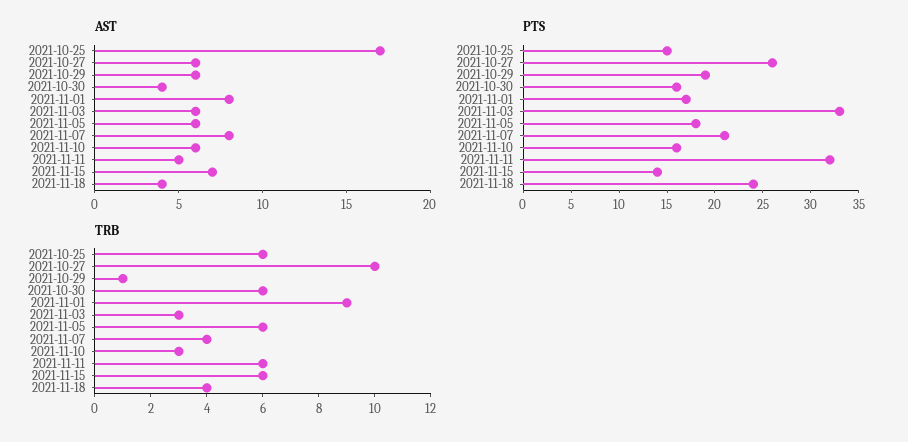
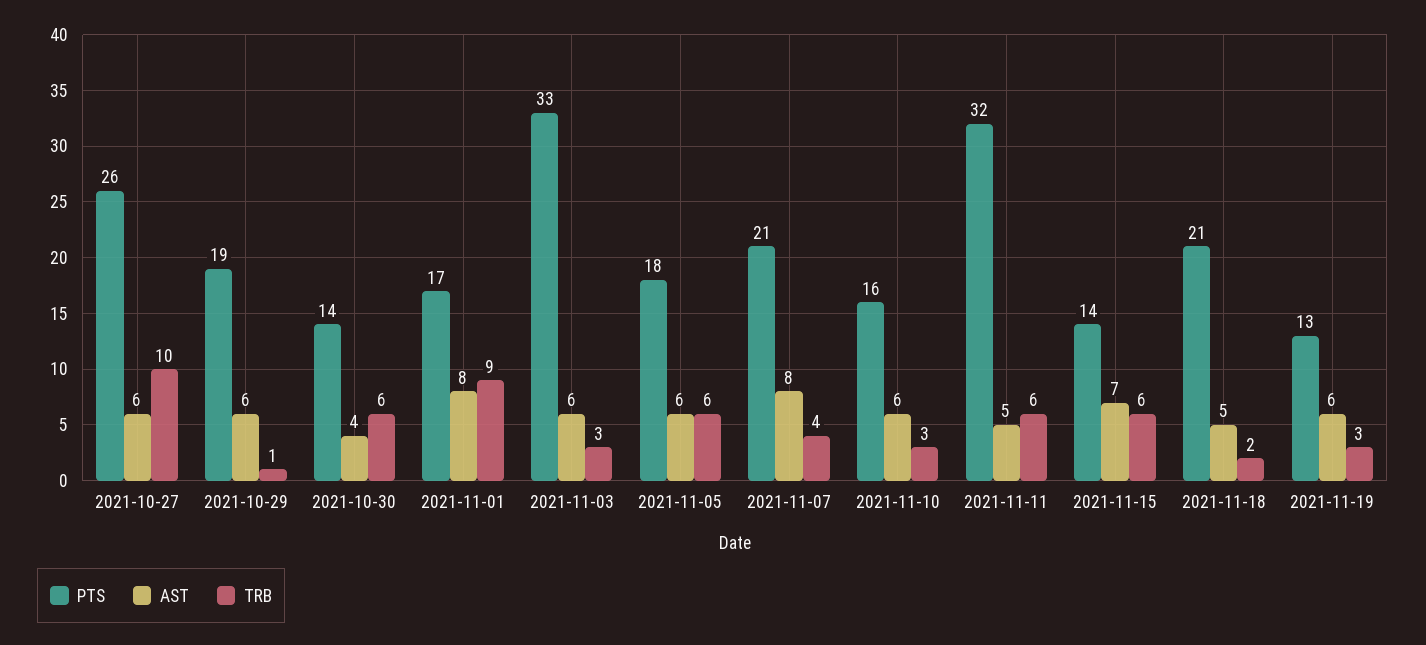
AST, 2021-10-25: 17 -> none
AST, 2021-11-18: 4 -> 5
PTS, 2021-10-25: 15 -> none
PTS, 2021-10-30: 16 -> 14
PTS, 2021-11-18: 24 -> 21
TRB, 2021-10-25: 6 -> none
TRB, 2021-11-18: 4 -> 2
PTS, 2021-11-19: none -> 13
AST, 2021-11-19: none -> 6
TRB, 2021-11-19: none -> 3

